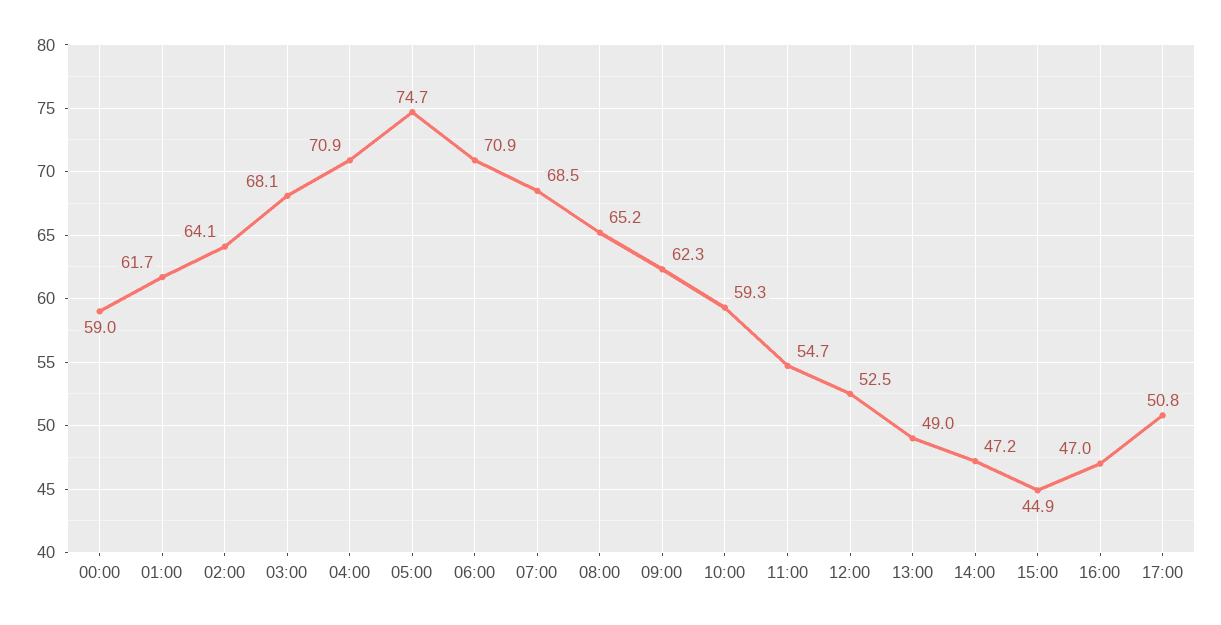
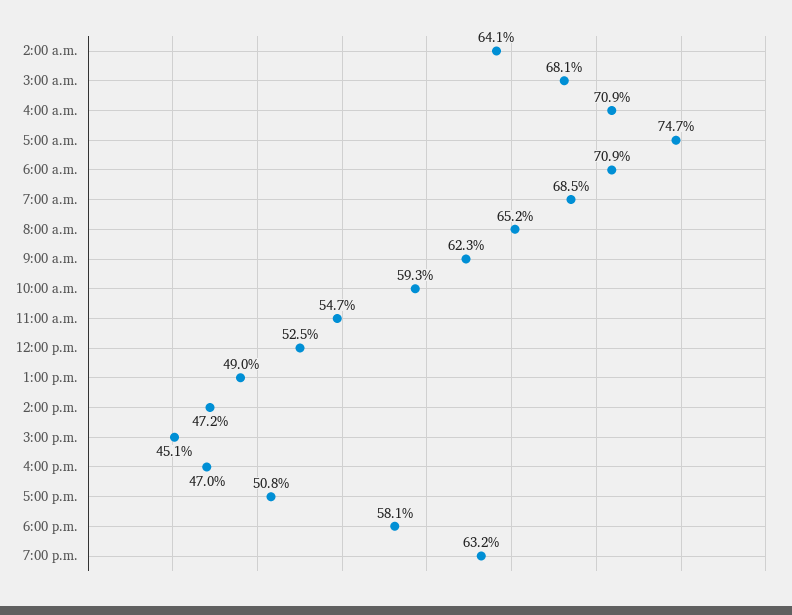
00:00: 59 -> none
01:00: 61.7 -> none
15:00: 44.9 -> 45.1
6:00 p.m.: none -> 58.1
7:00 p.m.: none -> 63.2

